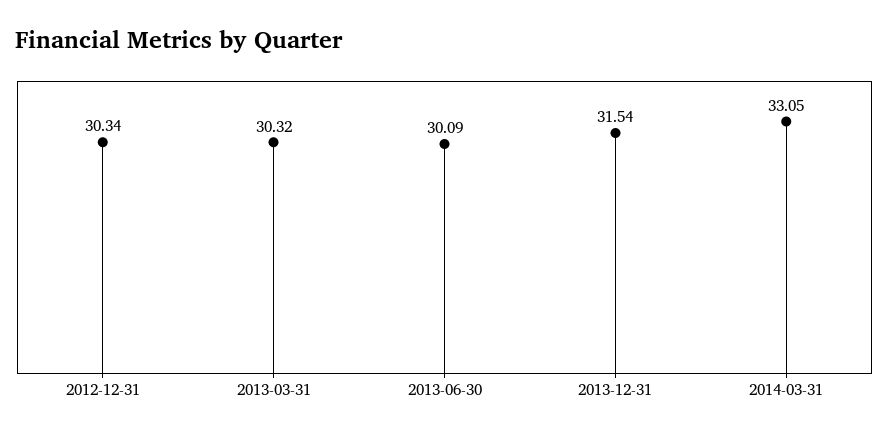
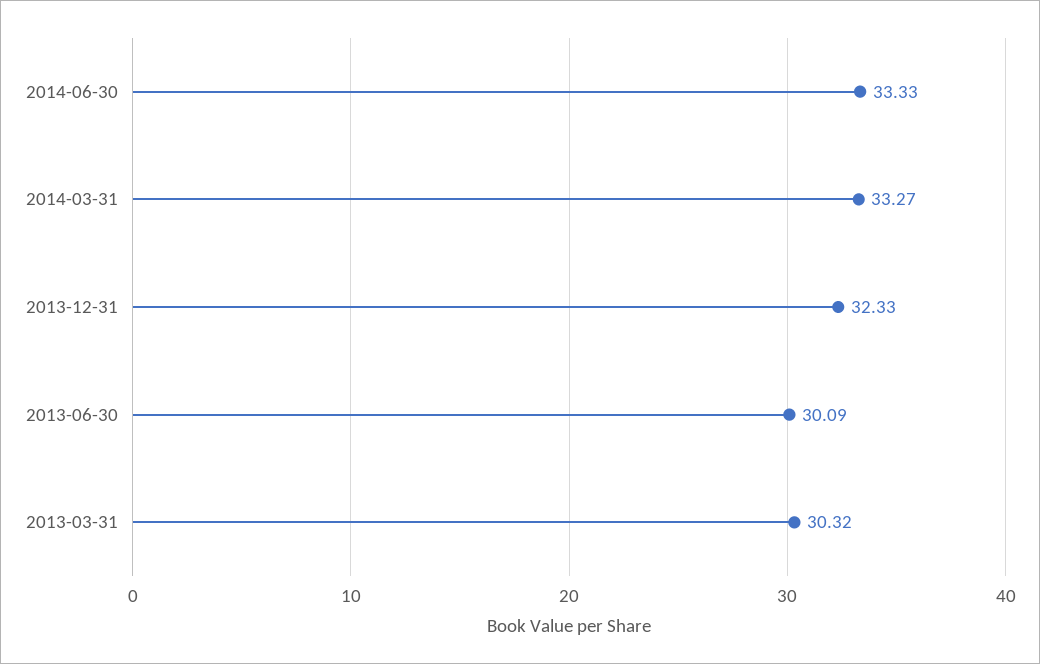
2012-12-31: 30.34 -> none
2013-12-31: 31.54 -> 32.33
2014-03-31: 33.05 -> 33.27
2014-06-30: none -> 33.33

